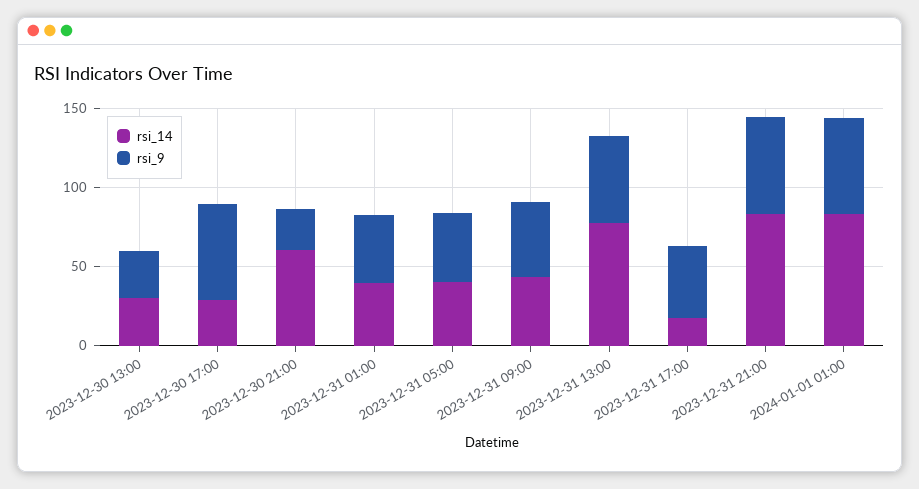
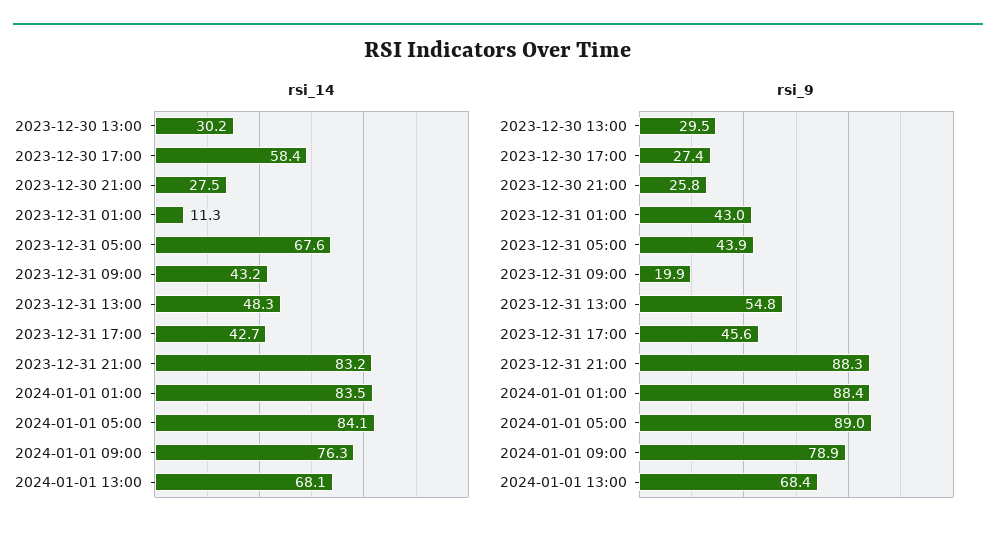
rsi_14, 2023-12-30 17:00: 30 -> 58.4
rsi_9, 2023-12-30 17:00: 60 -> 27.4
rsi_14, 2023-12-30 21:00: 60 -> 27.5
rsi_14, 2023-12-31 01:00: 40 -> 11.3
rsi_14, 2023-12-31 05:00: 40 -> 67.6
rsi_9, 2023-12-31 09:00: 50 -> 19.9
rsi_14, 2023-12-31 13:00: 80 -> 48.3
rsi_14, 2023-12-31 17:00: 20 -> 42.7
rsi_9, 2023-12-31 21:00: 60 -> 88.3
rsi_9, 2024-01-01 01:00: 60 -> 88.4
rsi_14, 2024-01-01 05:00: none -> 84.1
rsi_14, 2024-01-01 09:00: none -> 76.3
rsi_14, 2024-01-01 13:00: none -> 68.1
rsi_9, 2024-01-01 05:00: none -> 89
rsi_9, 2024-01-01 09:00: none -> 78.9
rsi_9, 2024-01-01 13:00: none -> 68.4

